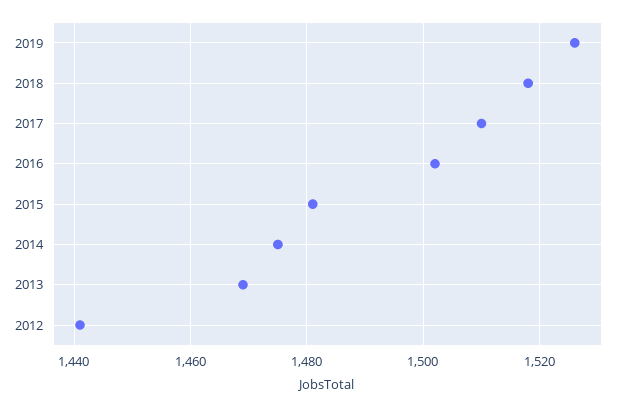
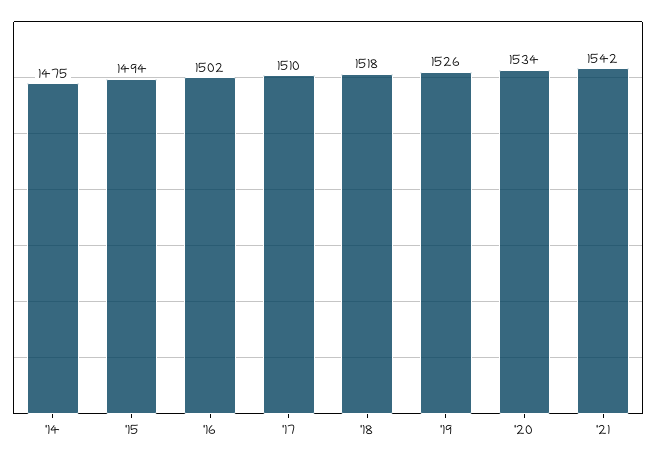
2015: 1480 -> 1494
2013: 1470 -> none
2012: 1440 -> none
'20: none -> 1534
'21: none -> 1542

